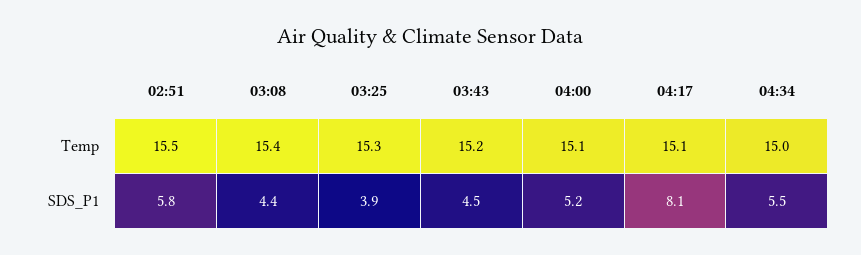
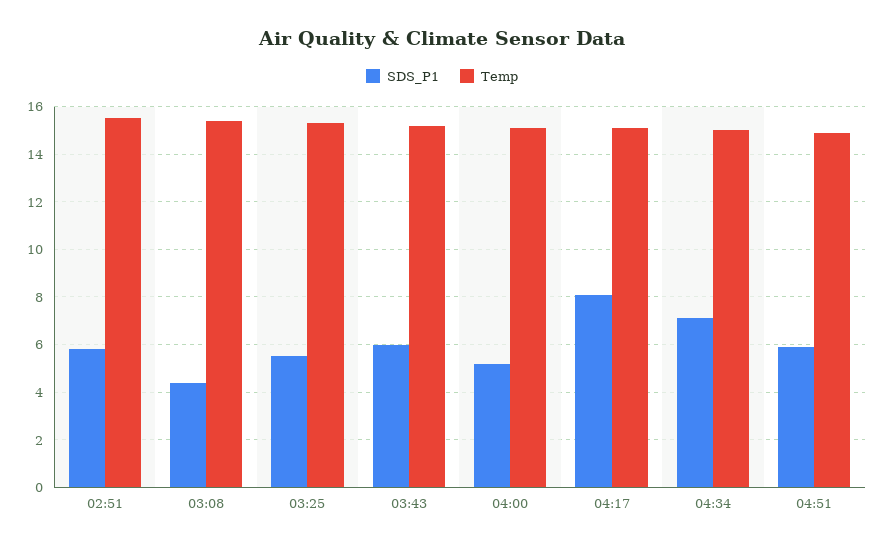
SDS_P1, 03:25: 3.9 -> 5.5
SDS_P1, 03:43: 4.5 -> 6
SDS_P1, 04:34: 5.5 -> 7
SDS_P1, 04:51: none -> 6
Temp, 04:51: none -> 15

